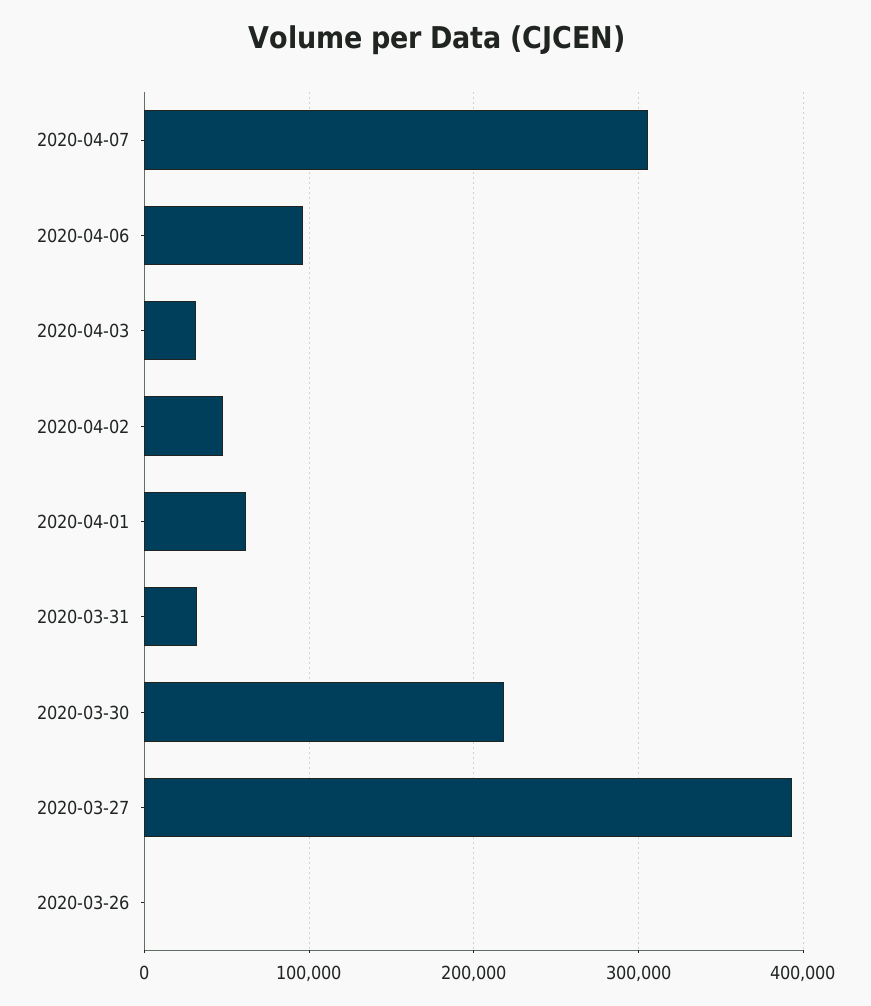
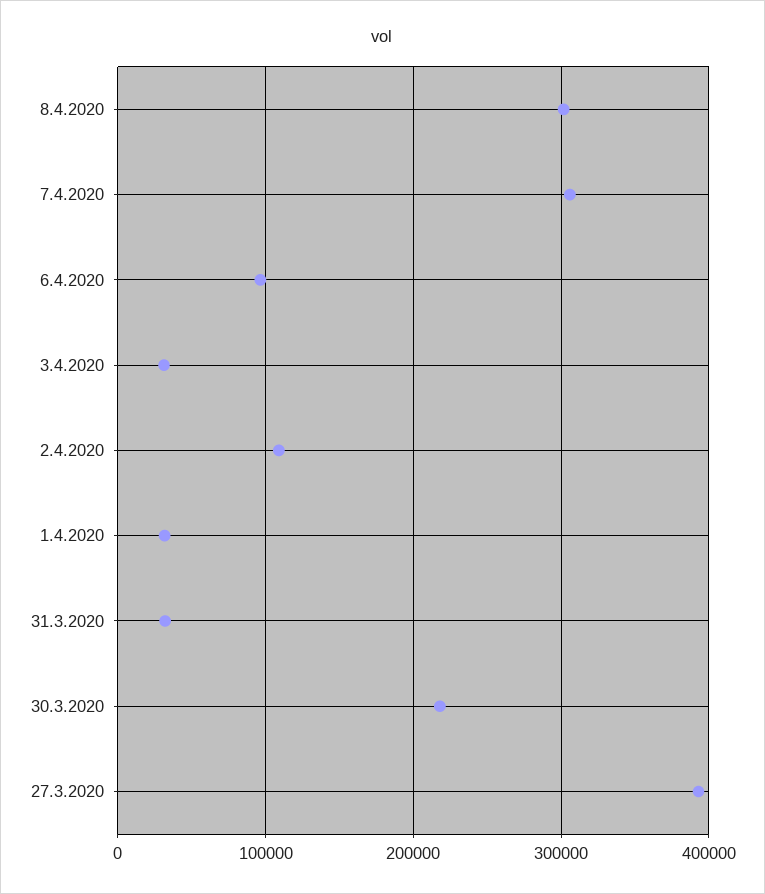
2020-04-02: 50000 -> 110000
2020-04-01: 60000 -> 30000
2020-03-26: 0 -> none
8.4.2020: none -> 300000

